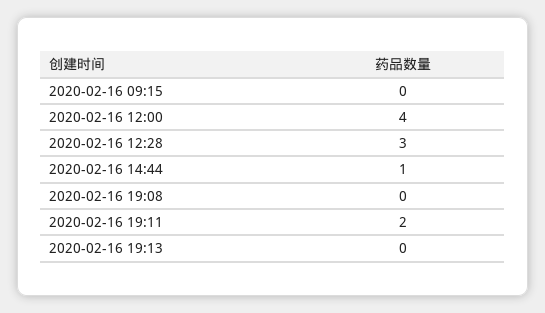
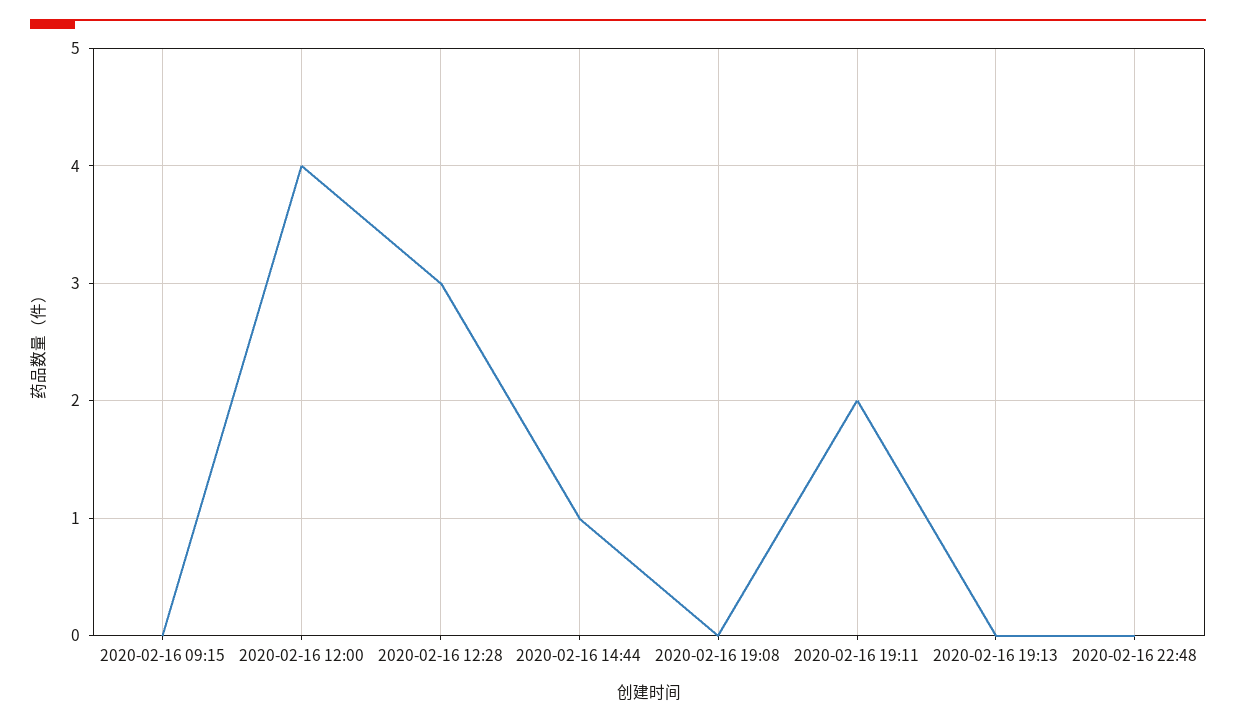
2020-02-16 22:48: none -> 0

